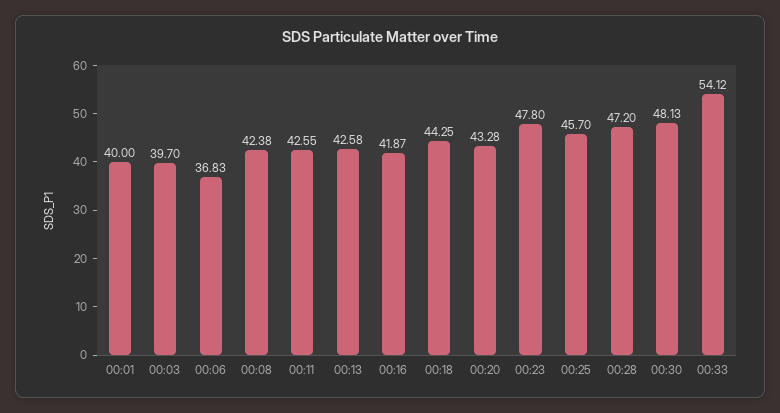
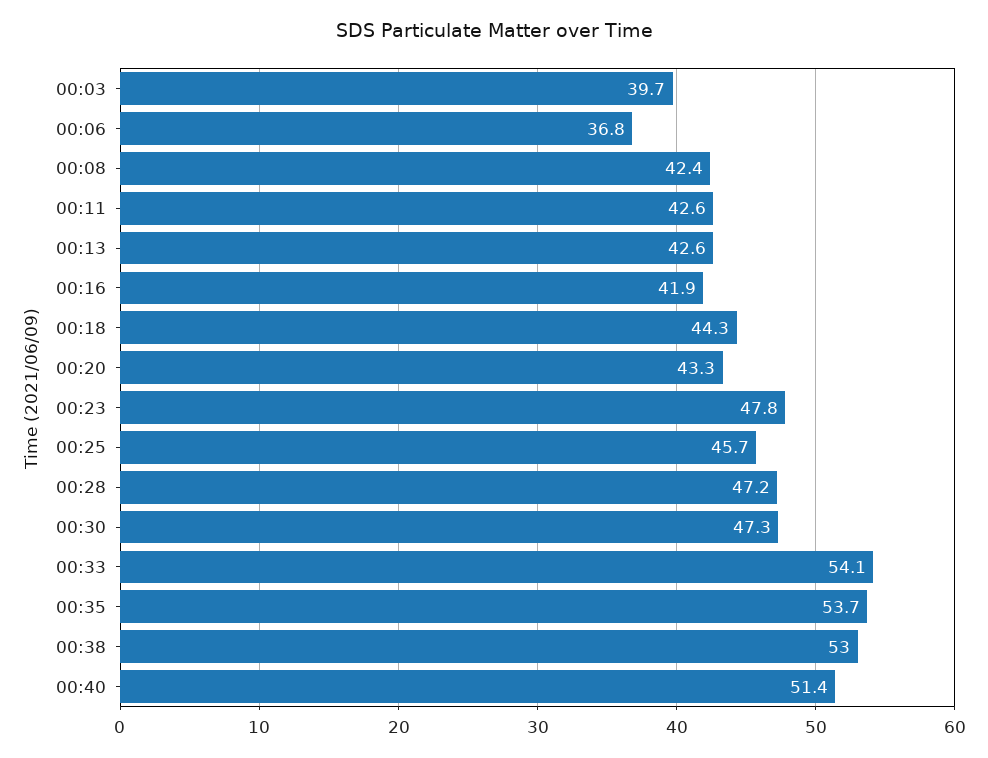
00:01: 40 -> none
00:30: 48.13 -> 47.3
00:35: none -> 53.7
00:38: none -> 53
00:40: none -> 51.4

